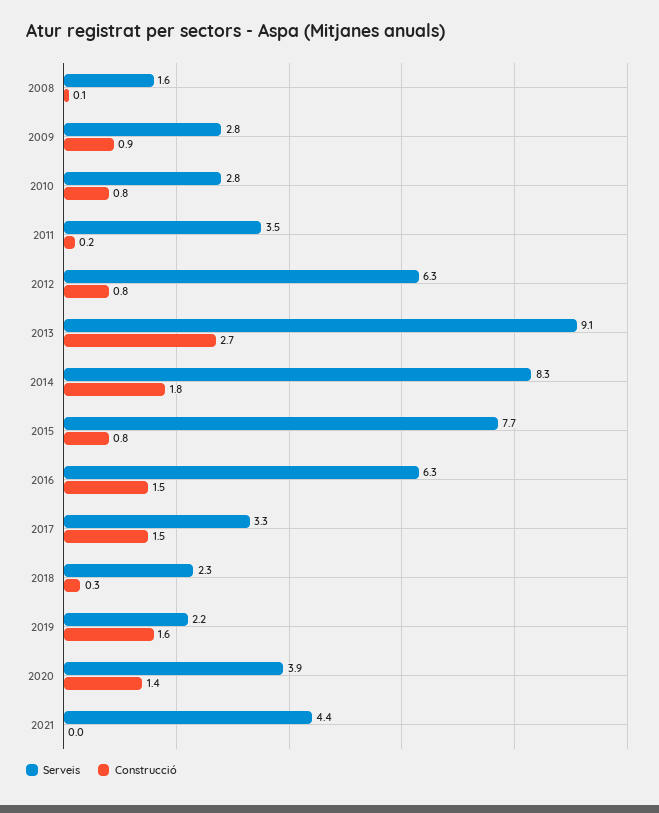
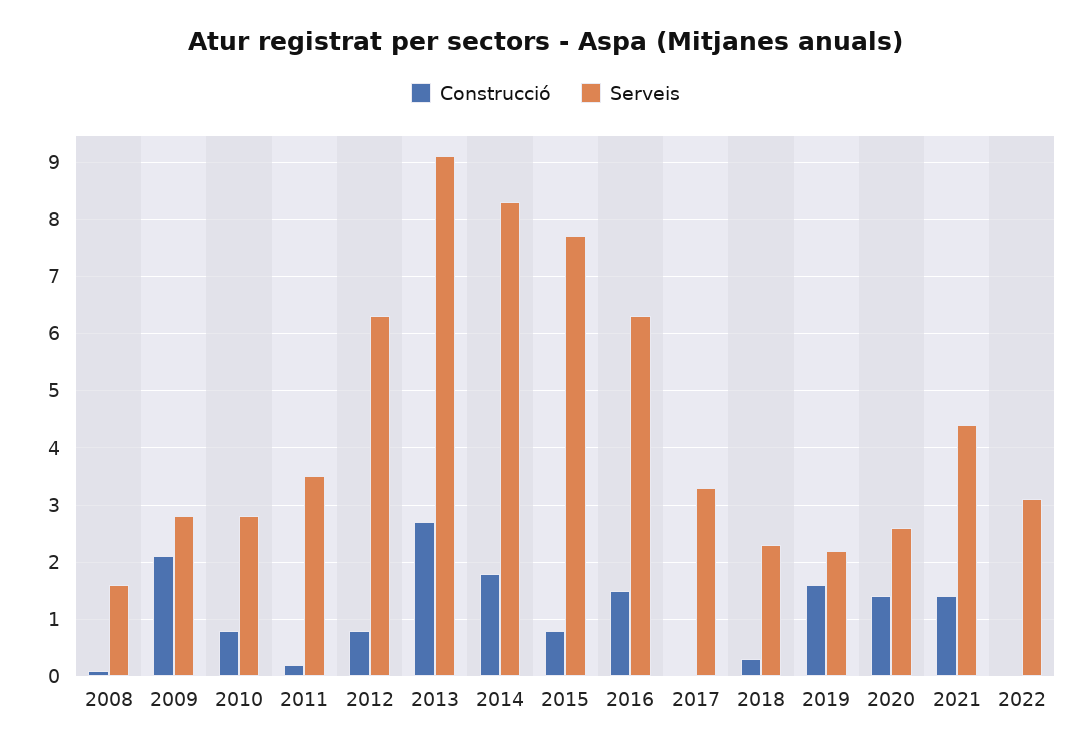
Construcció, 2009: 0.9 -> 2
Construcció, 2017: 1.5 -> 0
Serveis, 2020: 3.9 -> 2.5
Construcció, 2021: 0 -> 1.5
Construcció, 2022: none -> 0
Serveis, 2022: none -> 3

